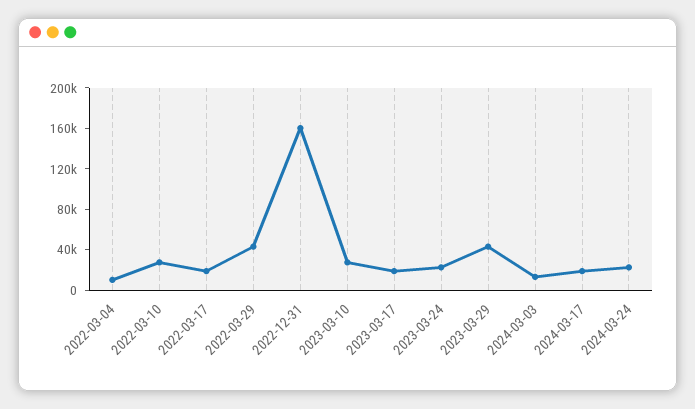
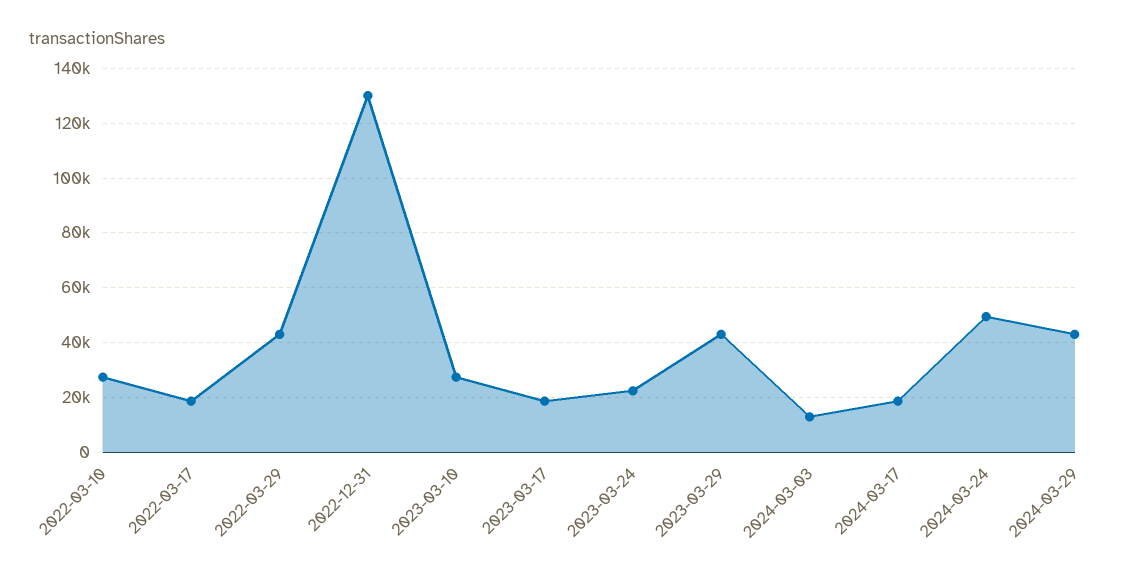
2022-03-04: 10000 -> none
2022-12-31: 160000 -> 130000
2024-03-24: 20000 -> 50000
2024-03-29: none -> 42500

